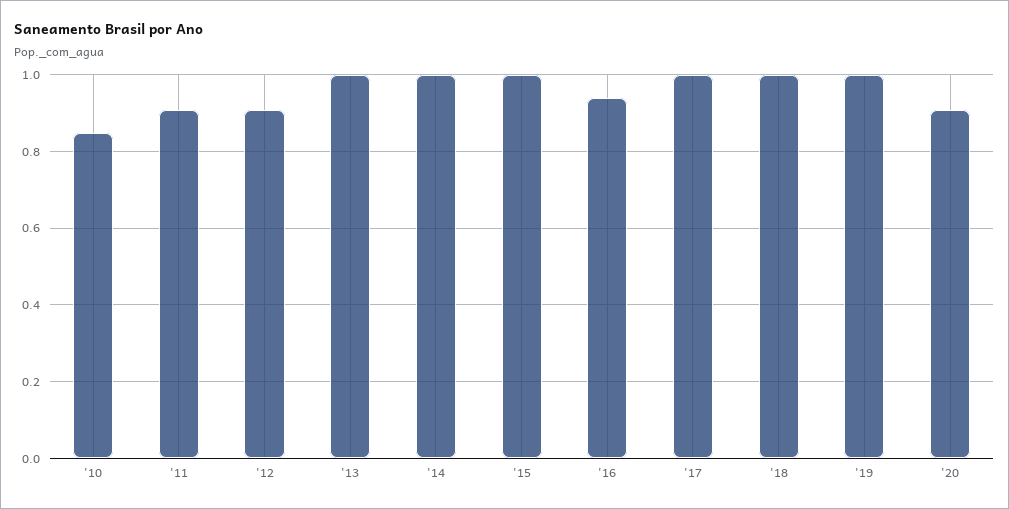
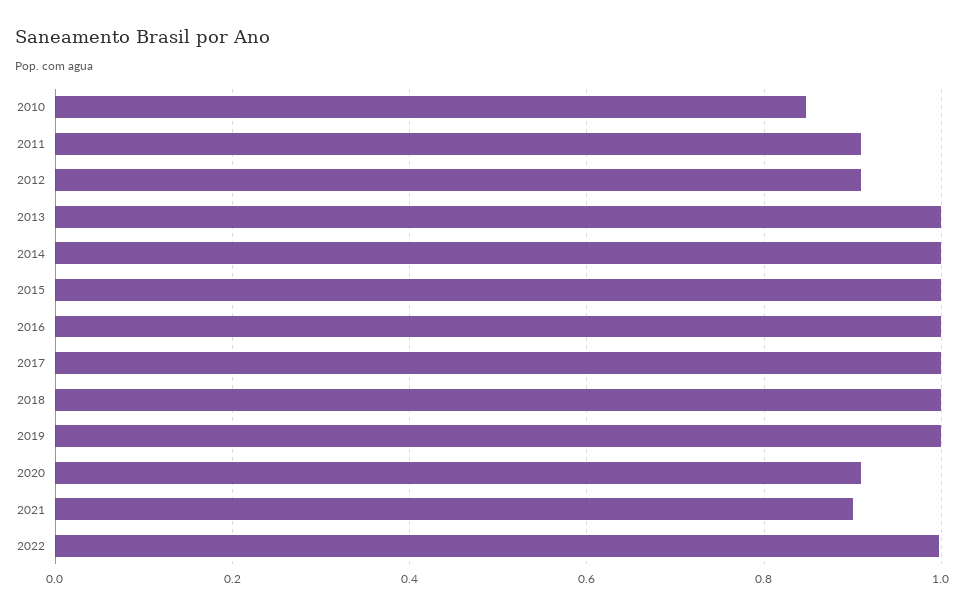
'16: 0.94 -> 1
2021: none -> 0.9
2022: none -> 1

